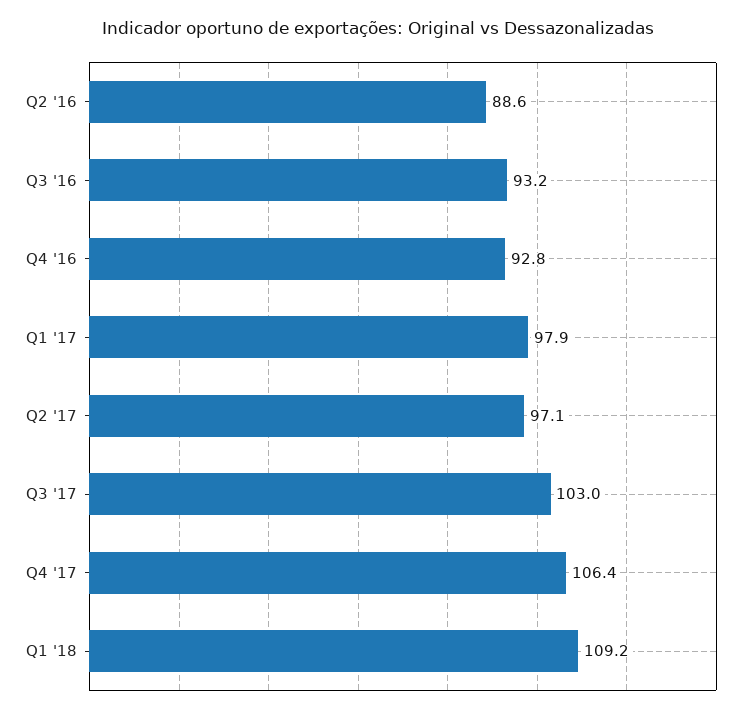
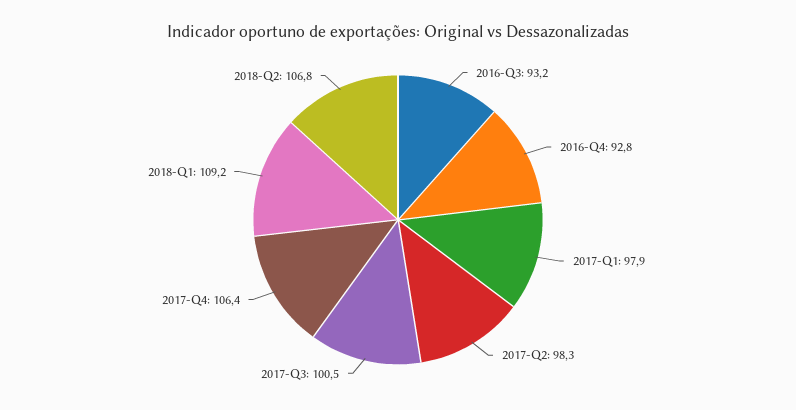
Q2 '16: 88.6 -> none
Q2 '17: 97.1 -> 98.3
Q3 '17: 103 -> 100.5
2018-Q2: none -> 106.8

